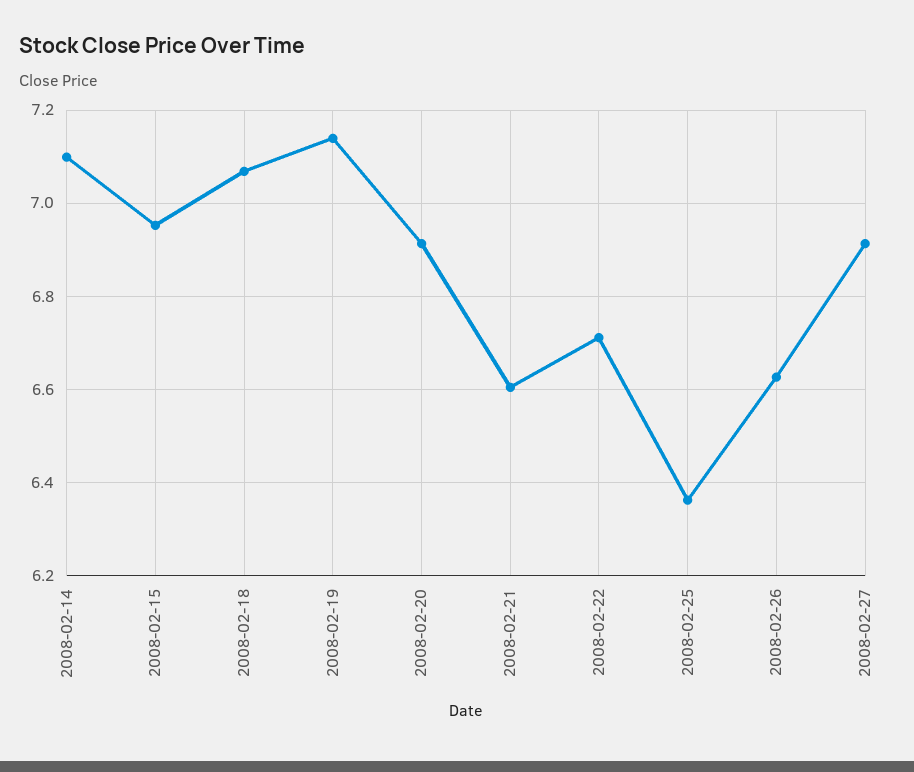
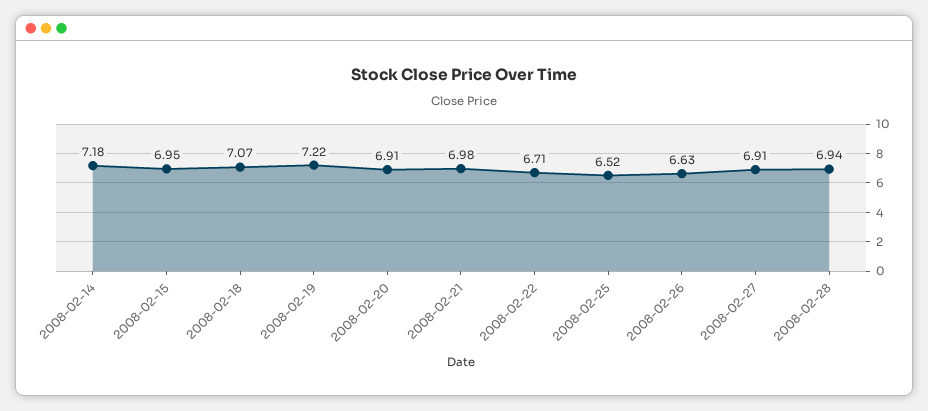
2008-02-14: 7.1 -> 7.18
2008-02-19: 7.14 -> 7.22
2008-02-21: 6.6 -> 6.98
2008-02-25: 6.36 -> 6.52
2008-02-28: none -> 6.94

